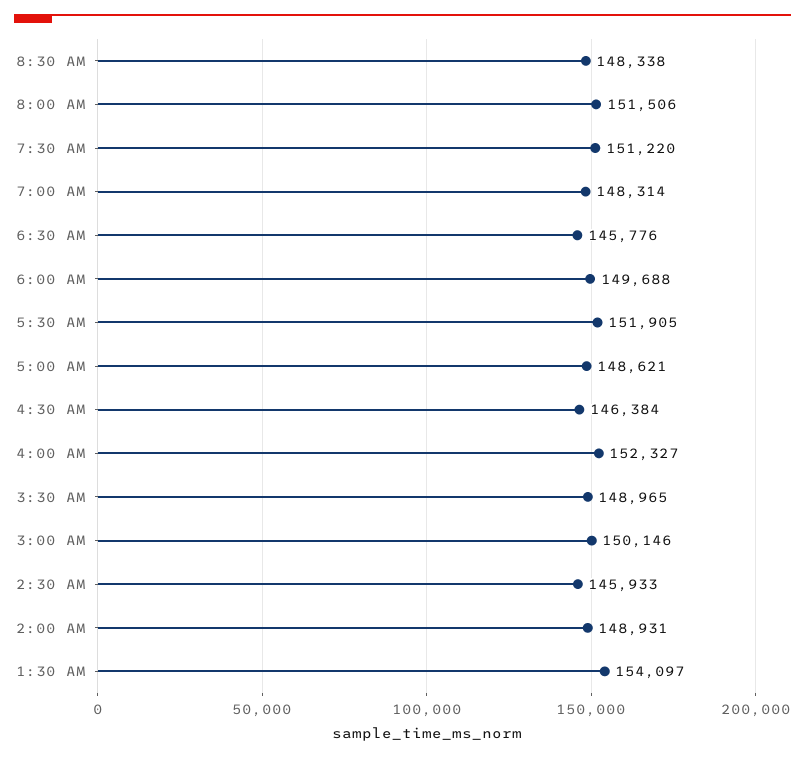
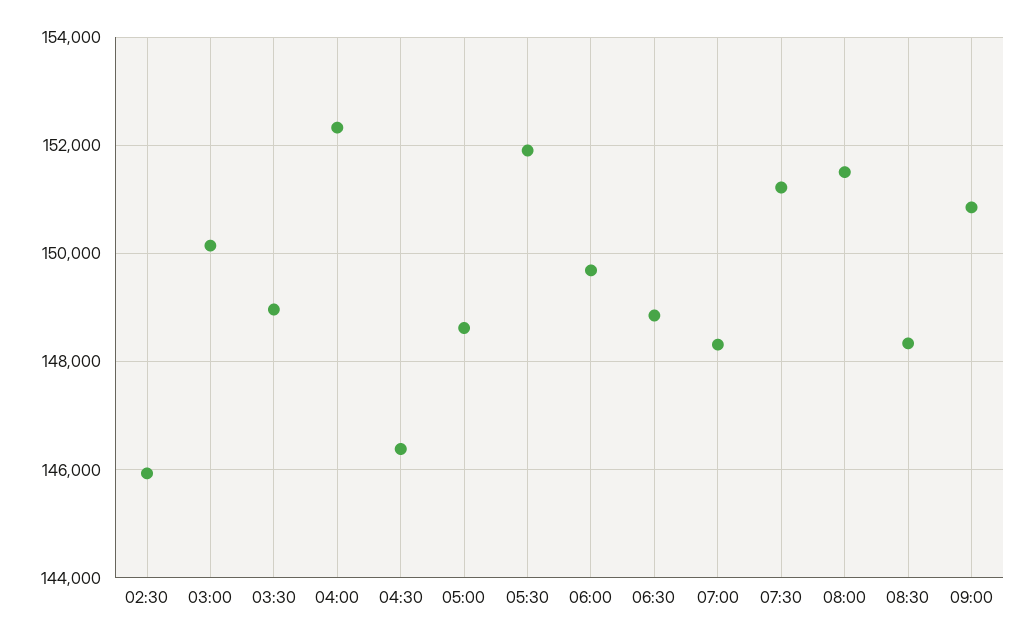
6:30 AM: 145776 -> 148800
2:00 AM: 148931 -> none
1:30 AM: 154097 -> none
09:00: none -> 150800

